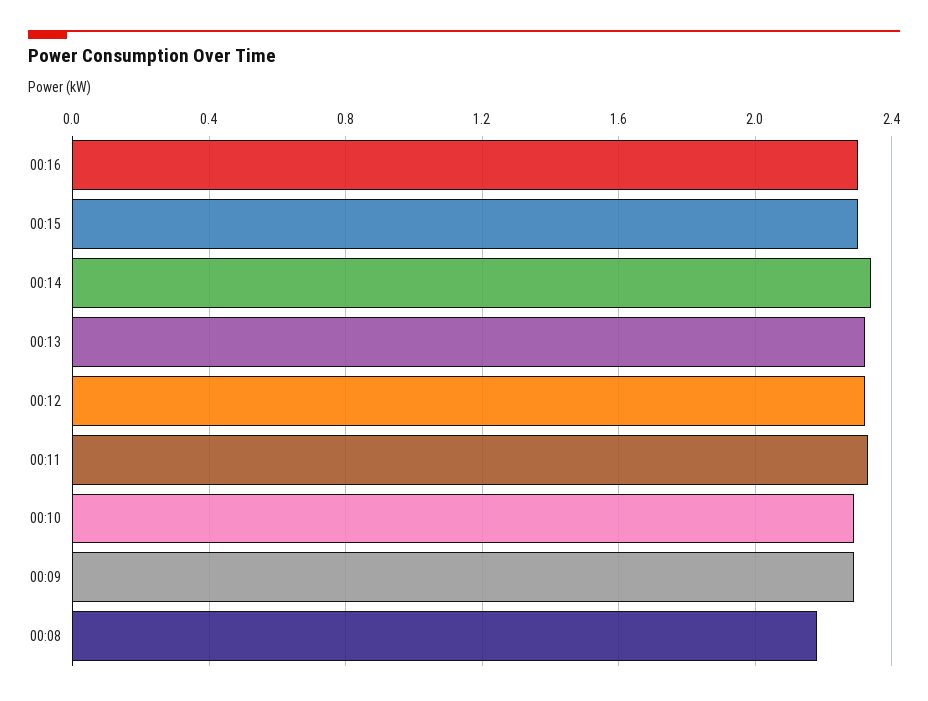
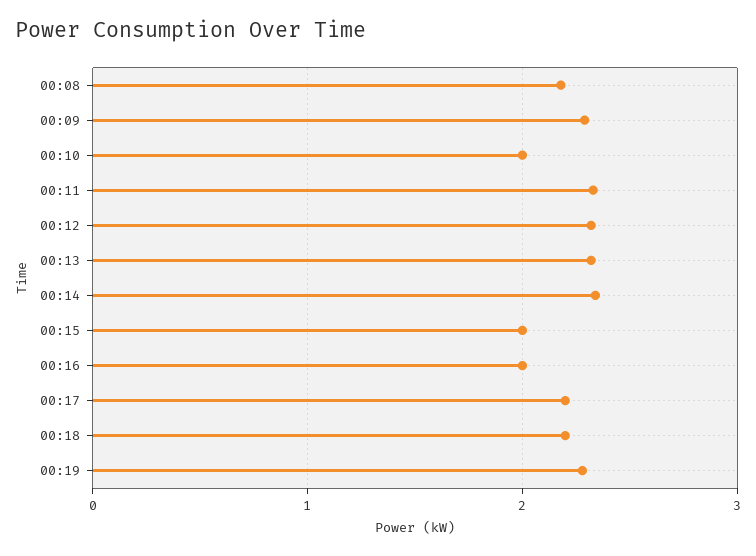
00:16: 2.3 -> 2
00:15: 2.3 -> 2
00:10: 2.3 -> 2
00:17: none -> 2.2
00:18: none -> 2.2
00:19: none -> 2.3

